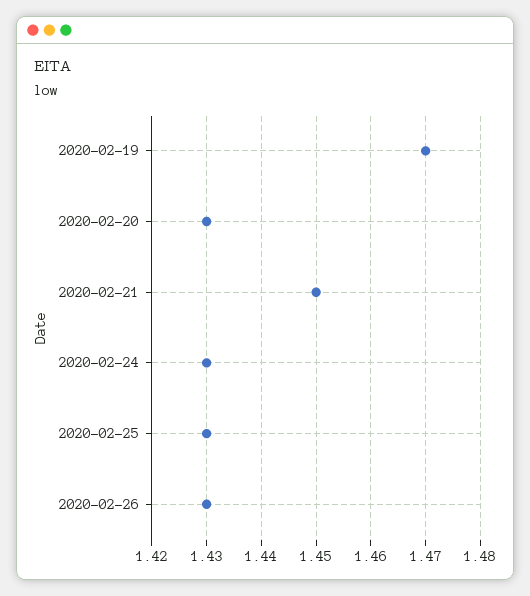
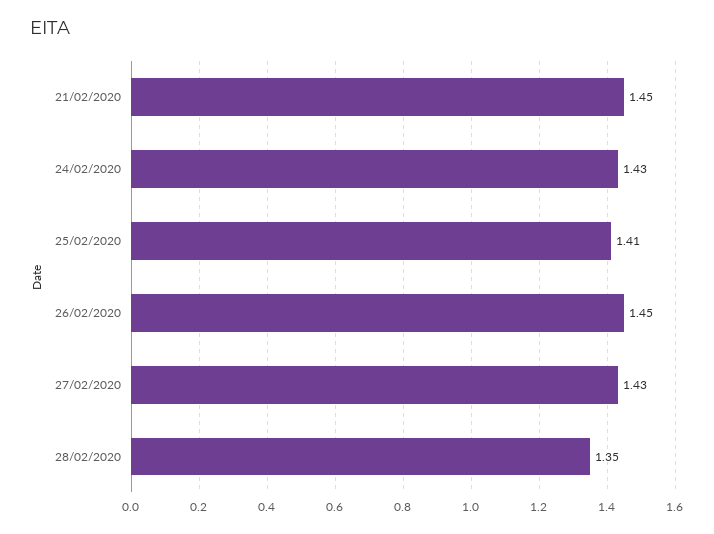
2020-02-19: 1.47 -> none
2020-02-20: 1.43 -> none
2020-02-25: 1.43 -> 1.41
2020-02-26: 1.43 -> 1.45
27/02/2020: none -> 1.43
28/02/2020: none -> 1.35

